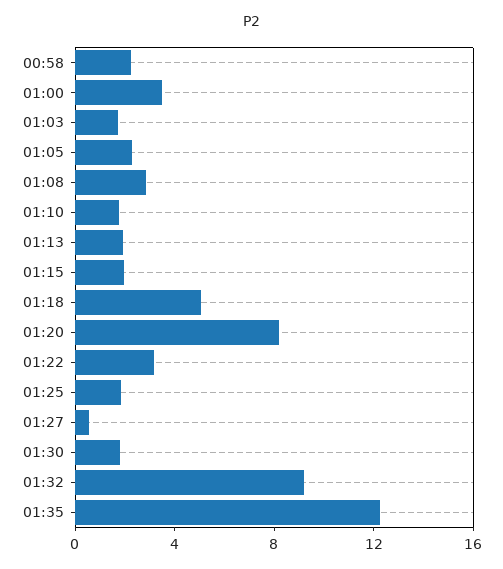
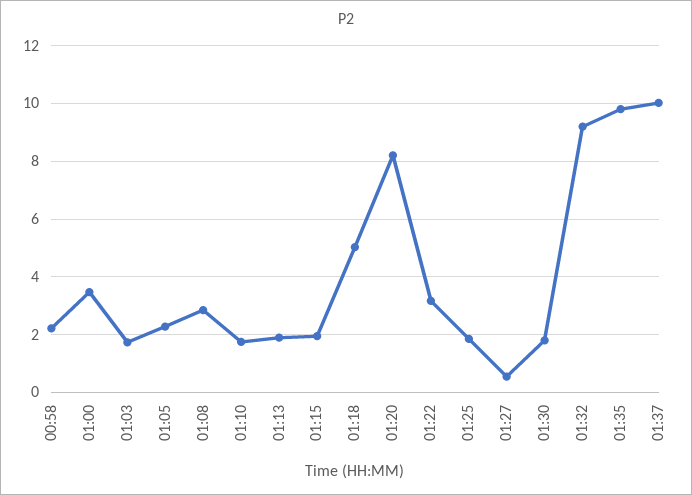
01:35: 12 -> 9.75
01:37: none -> 10

